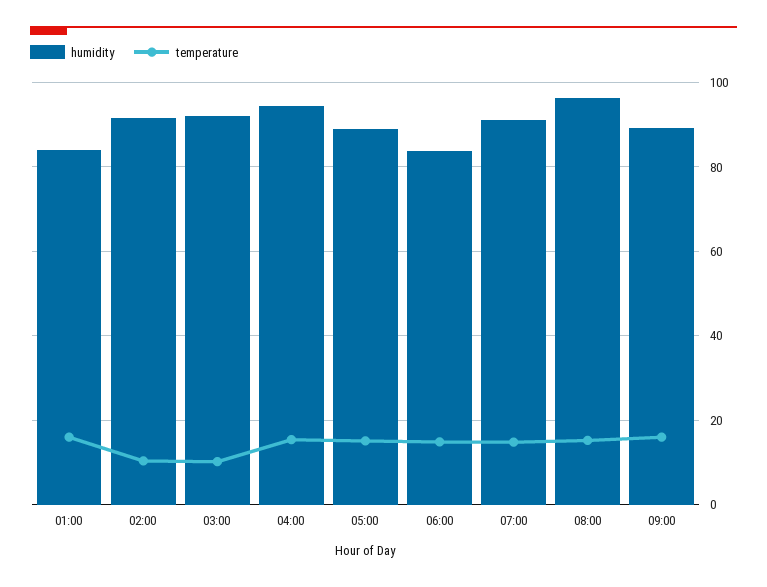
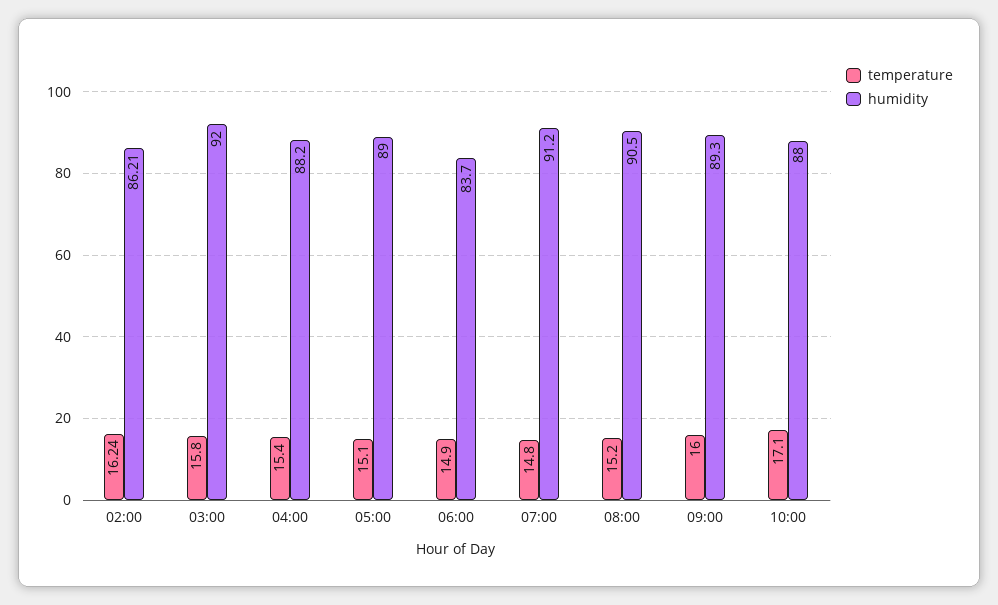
humidity, 01:00: 84 -> none
temperature, 01:00: 16 -> none
humidity, 02:00: 92 -> 86.21
temperature, 02:00: 10 -> 16.24
temperature, 03:00: 10 -> 15.8
humidity, 04:00: 94 -> 88.2
humidity, 08:00: 96 -> 90.5
temperature, 10:00: none -> 17.1
humidity, 10:00: none -> 88

